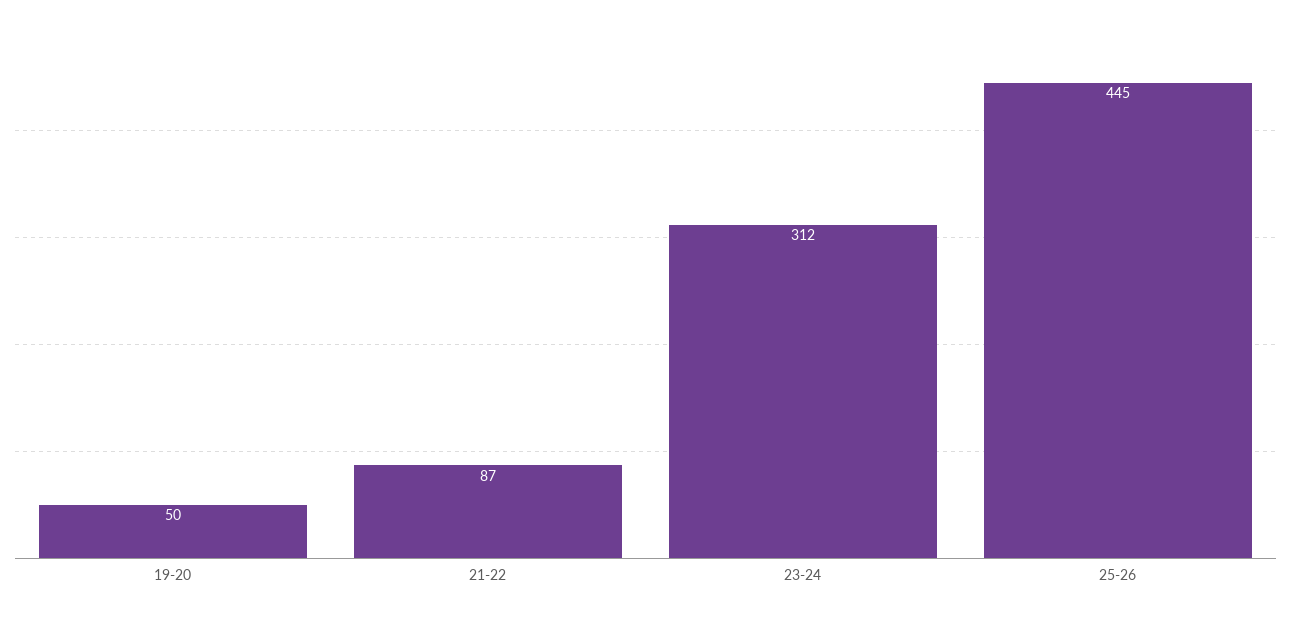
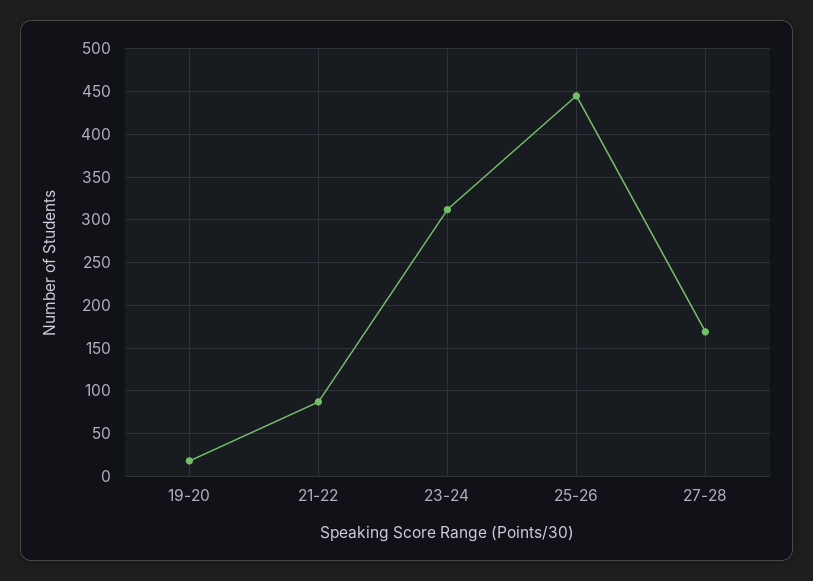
19-20: 50 -> 20
27-28: none -> 170

